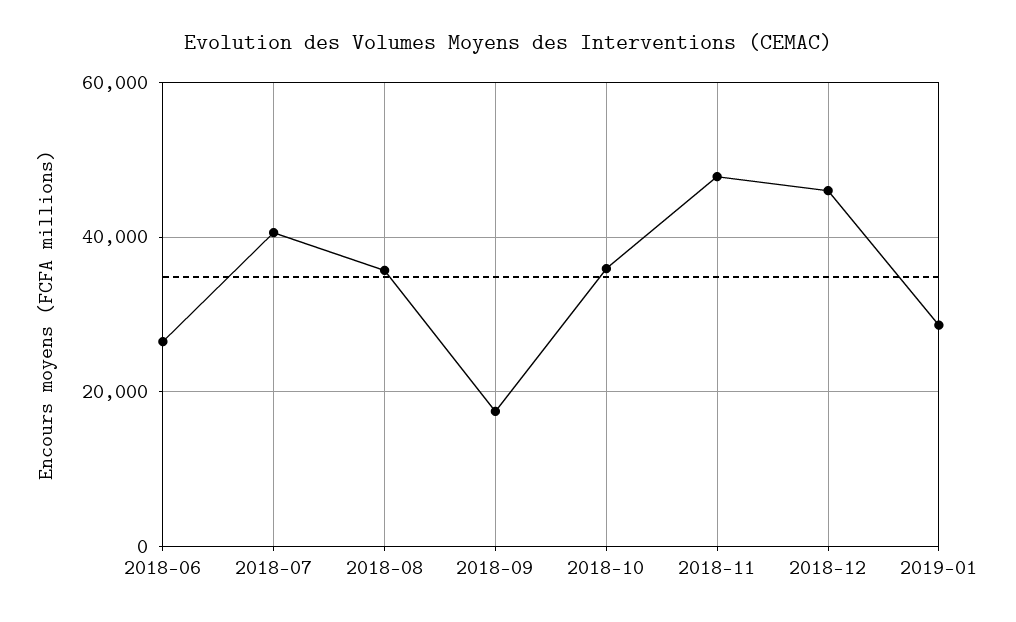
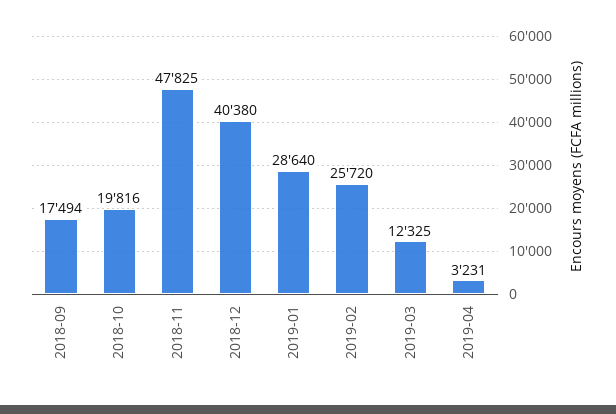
2018-06: 26000 -> none
2018-07: 40000 -> none
2018-08: 36000 -> none
2018-10: 36000 -> 19816
2018-12: 46000 -> 40380
2019-02: none -> 25720
2019-03: none -> 12325
2019-04: none -> 3231

